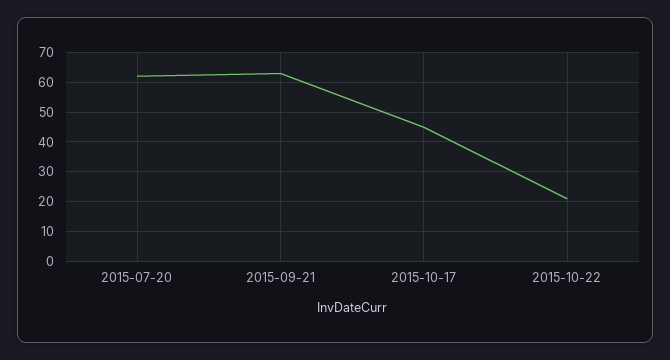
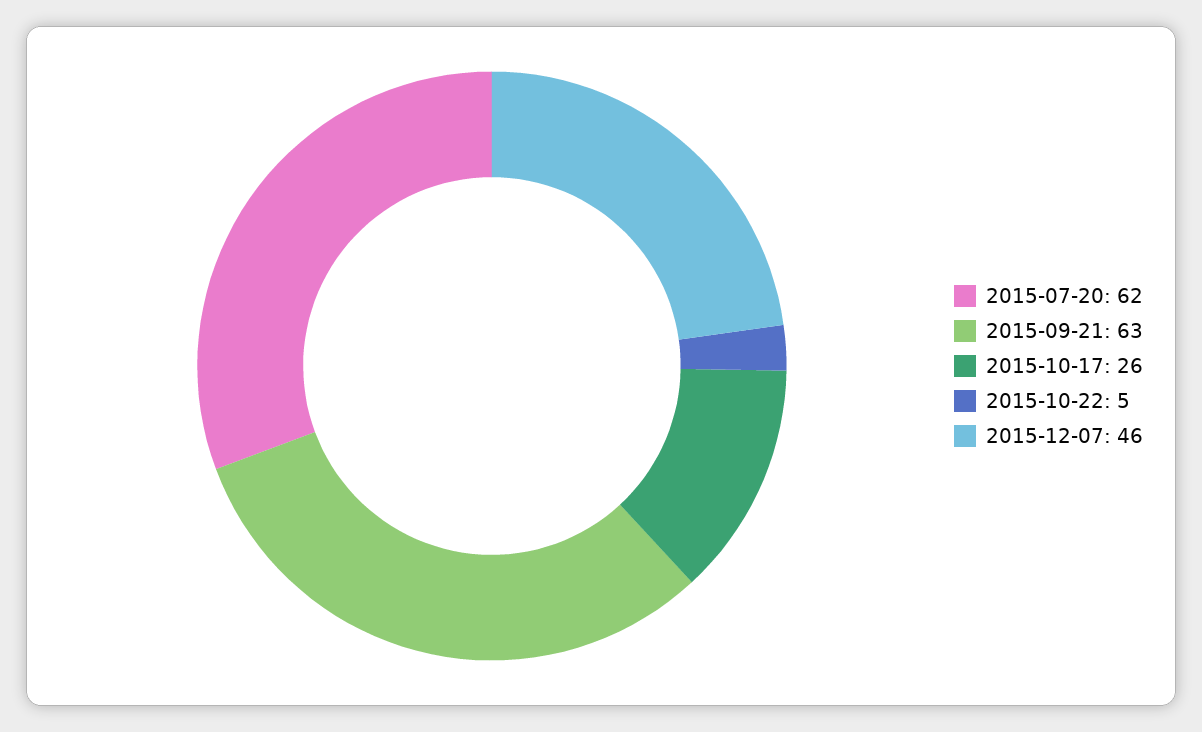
2015-10-17: 45 -> 26
2015-10-22: 20 -> 5
2015-12-07: none -> 46

